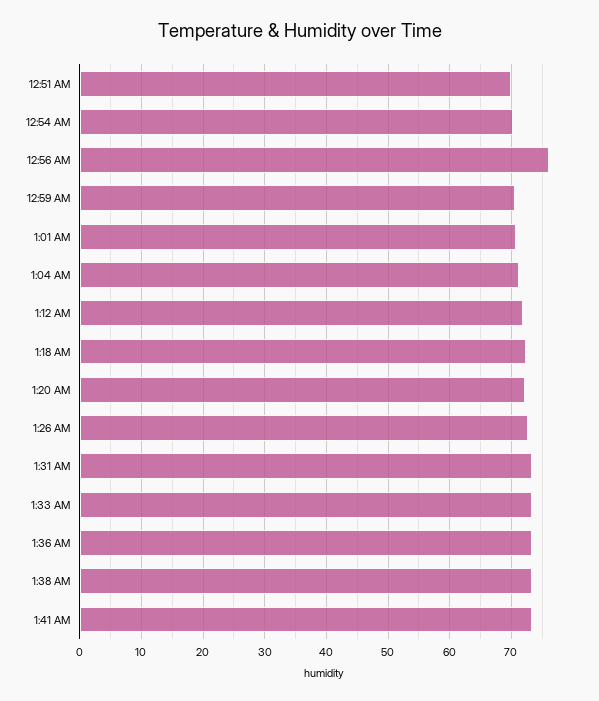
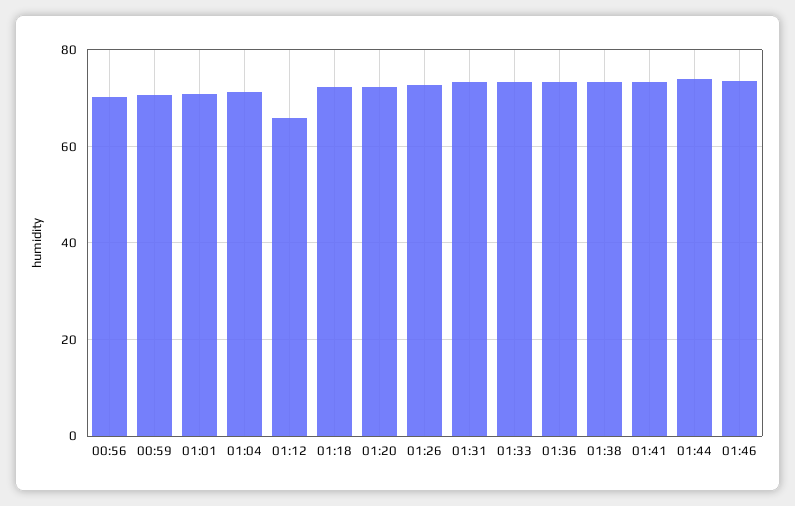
12:51 AM: 70 -> none
12:54 AM: 70 -> none
12:56 AM: 76 -> 70
1:12 AM: 72 -> 66
01:44: none -> 74
01:46: none -> 74

